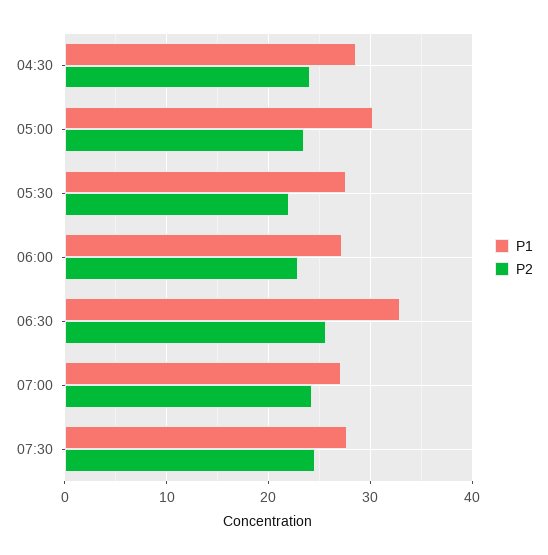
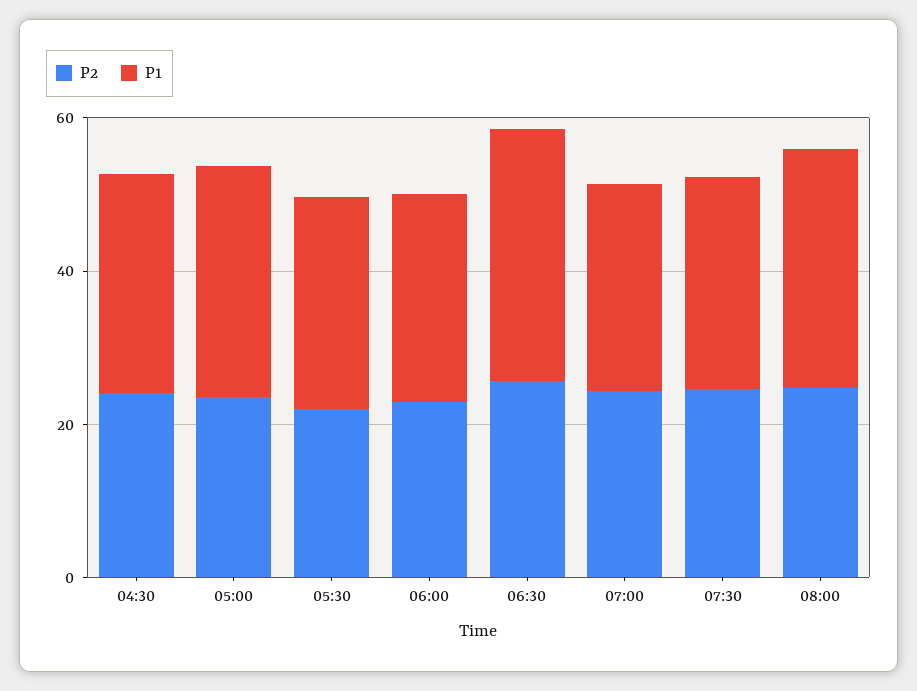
P2, 08:00: none -> 25
P1, 08:00: none -> 30

